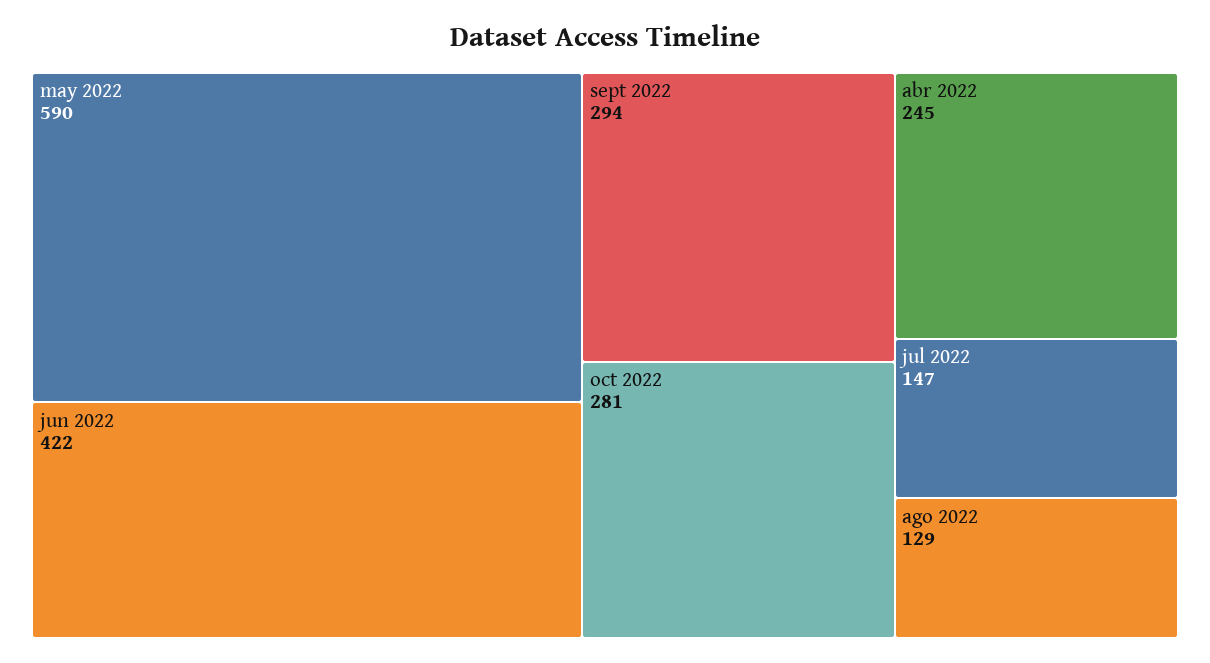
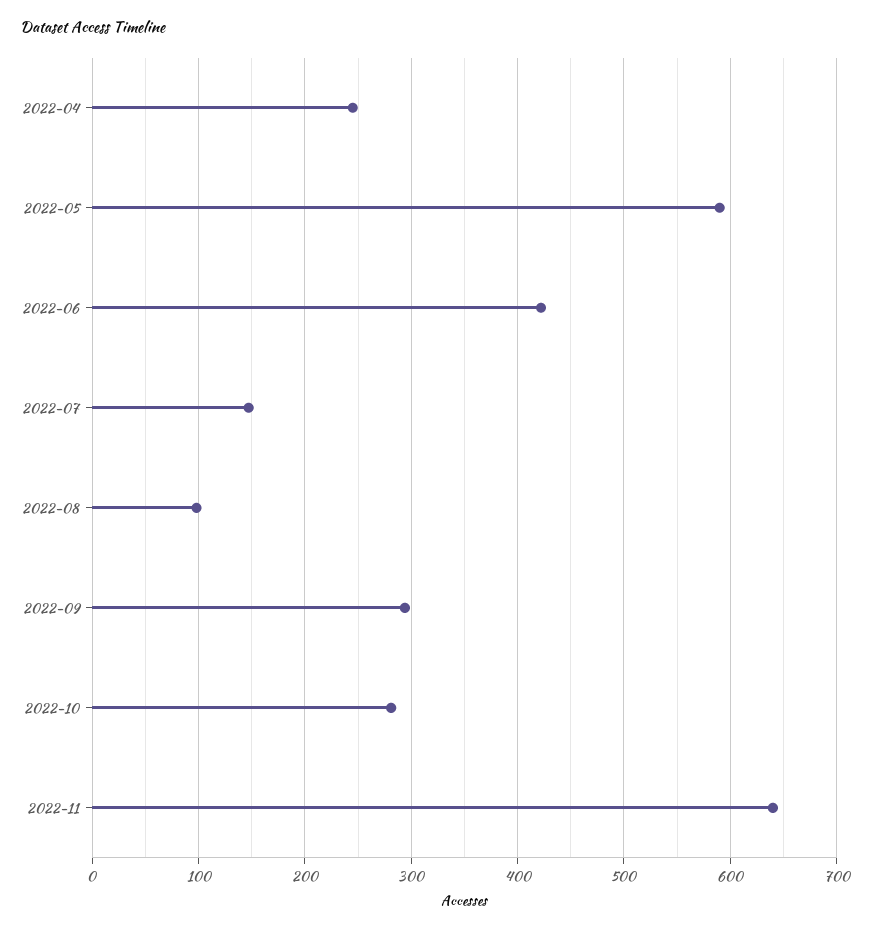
ago 2022: 129 -> 100
2022-11: none -> 640

